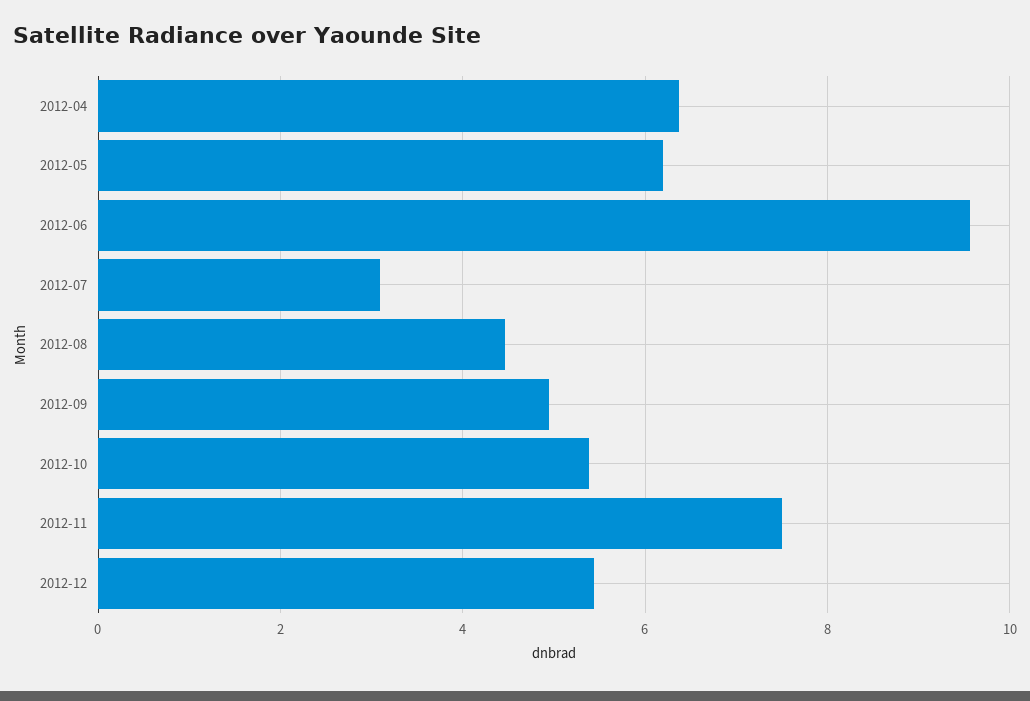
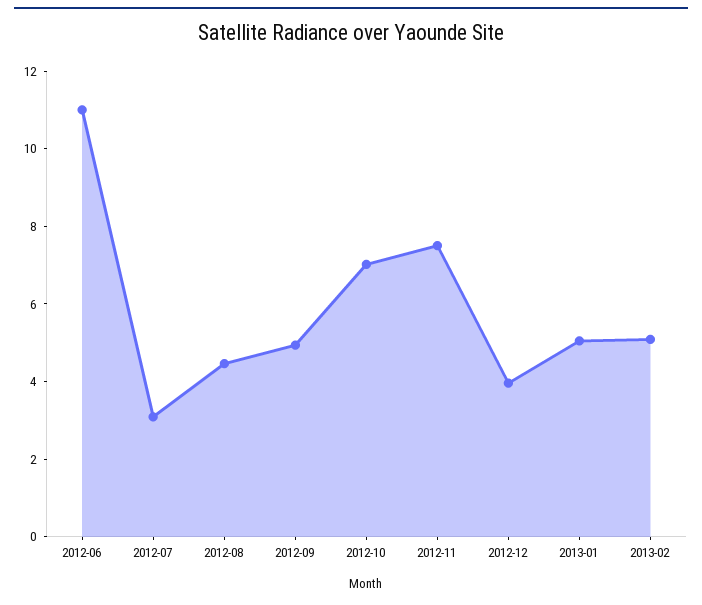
2012-04: 6.4 -> none
2012-05: 6.2 -> none
2012-06: 9.6 -> 11
2012-10: 5.4 -> 7
2012-12: 5.4 -> 4
2013-01: none -> 5
2013-02: none -> 5

